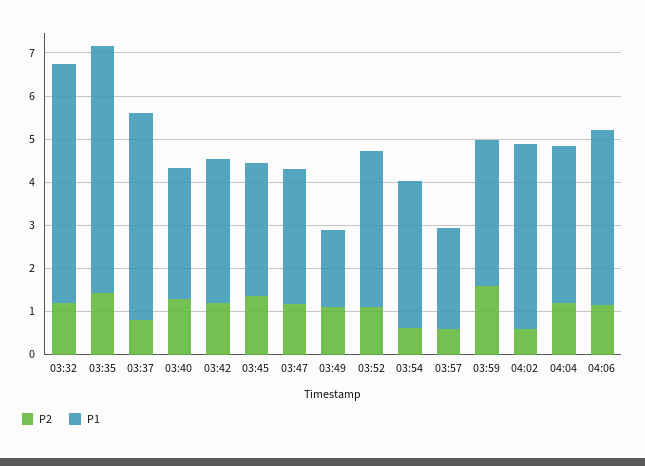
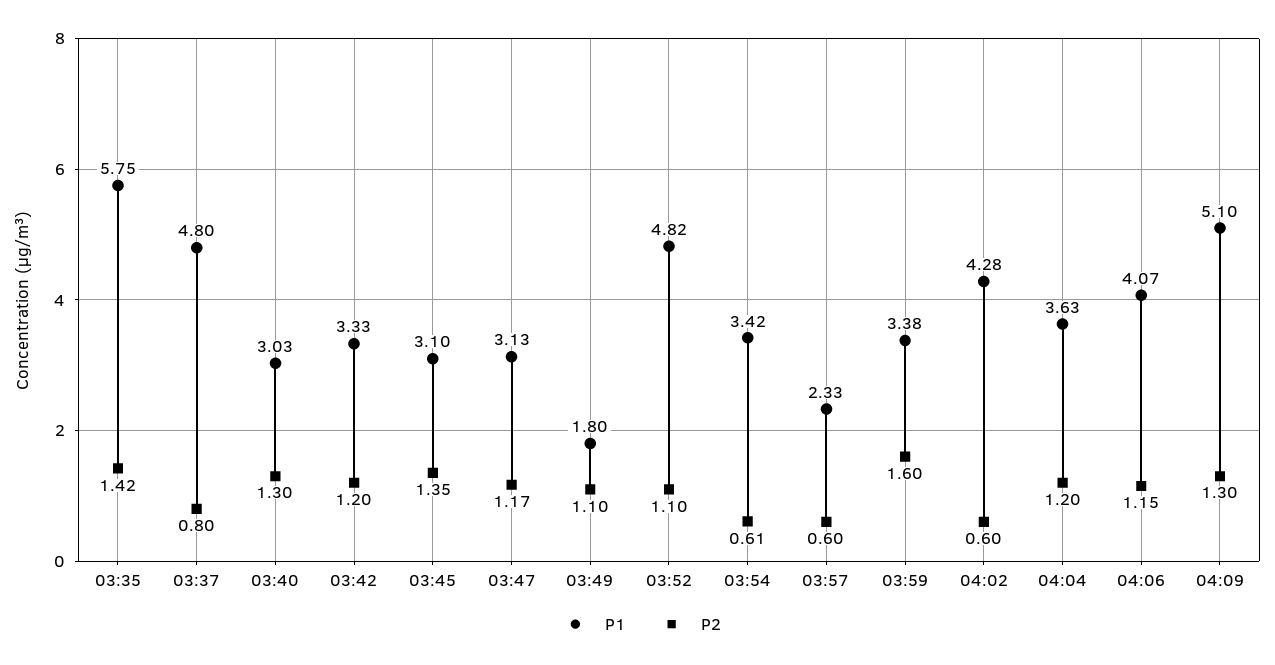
P2, 03:32: 1.2 -> none
P1, 03:32: 5.6 -> none
P1, 03:52: 3.6 -> 4.82
P1, 04:09: none -> 5.1
P2, 04:09: none -> 1.3

